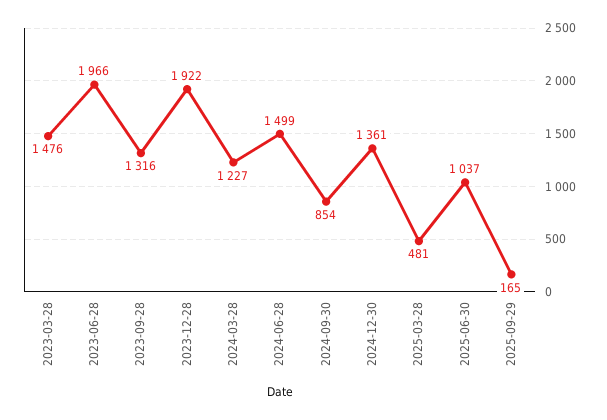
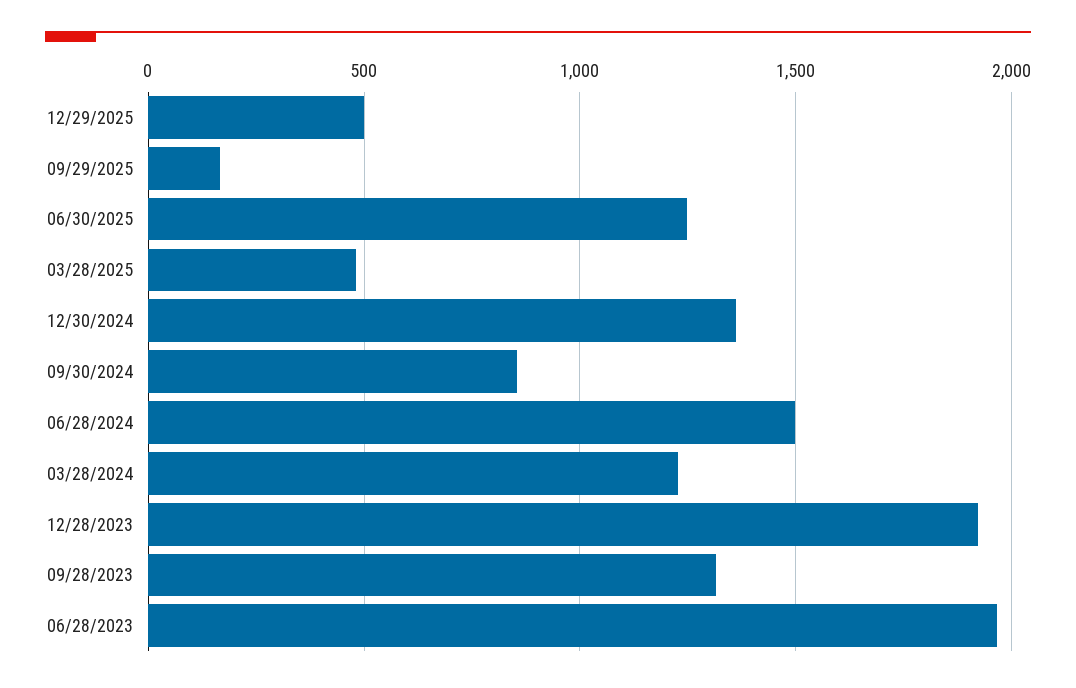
2023-03-28: 1476 -> none
2025-06-30: 1037 -> 1250
12/29/2025: none -> 500

